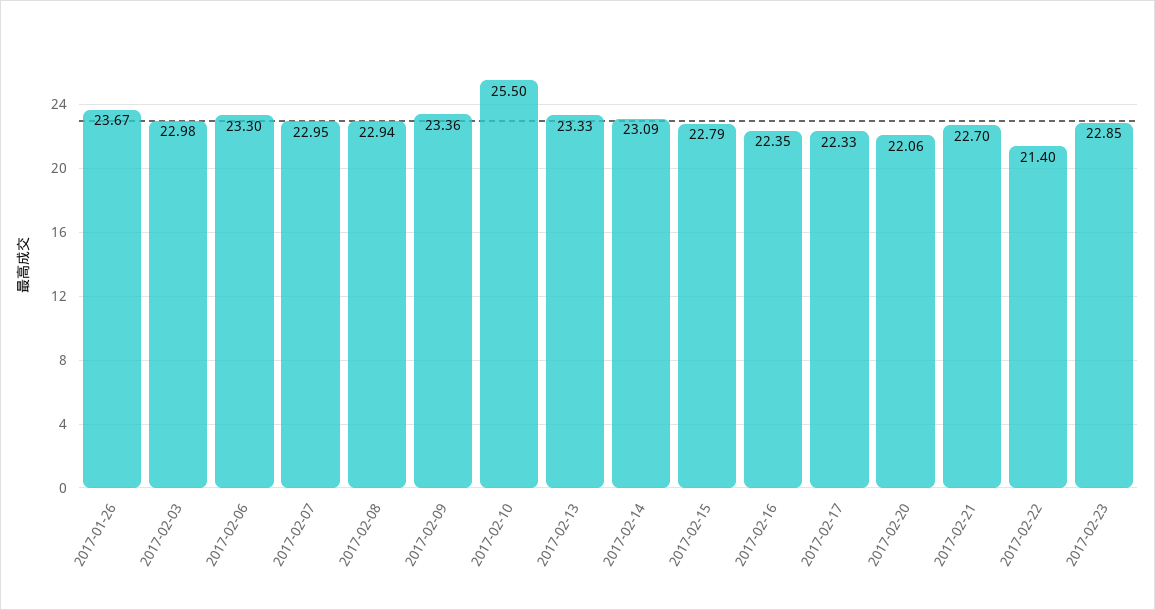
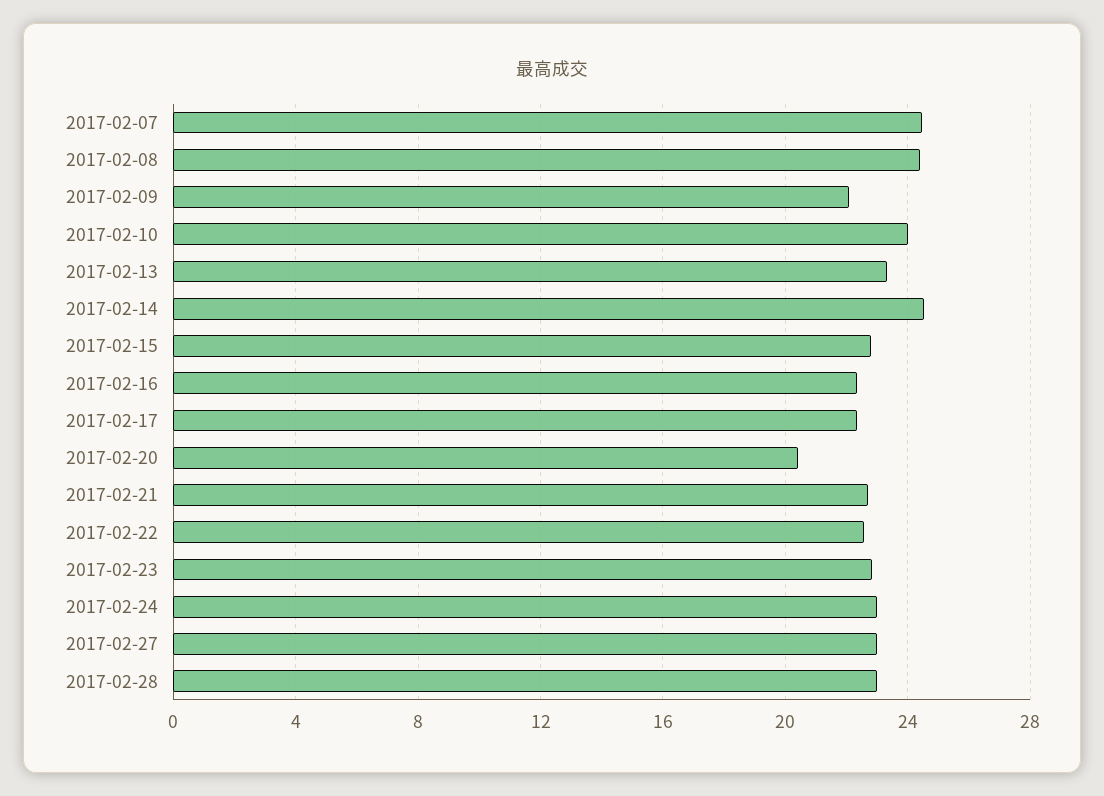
2017-01-26: 23.67 -> none
2017-02-03: 22.98 -> none
2017-02-06: 23.3 -> none
2017-02-07: 22.95 -> 24.5
2017-02-08: 22.94 -> 24.5
2017-02-09: 23.36 -> 22
2017-02-10: 25.5 -> 24
2017-02-14: 23.09 -> 24.5
2017-02-20: 22.06 -> 20.5
2017-02-22: 21.4 -> 22.5
2017-02-24: none -> 23
2017-02-27: none -> 23
2017-02-28: none -> 23

